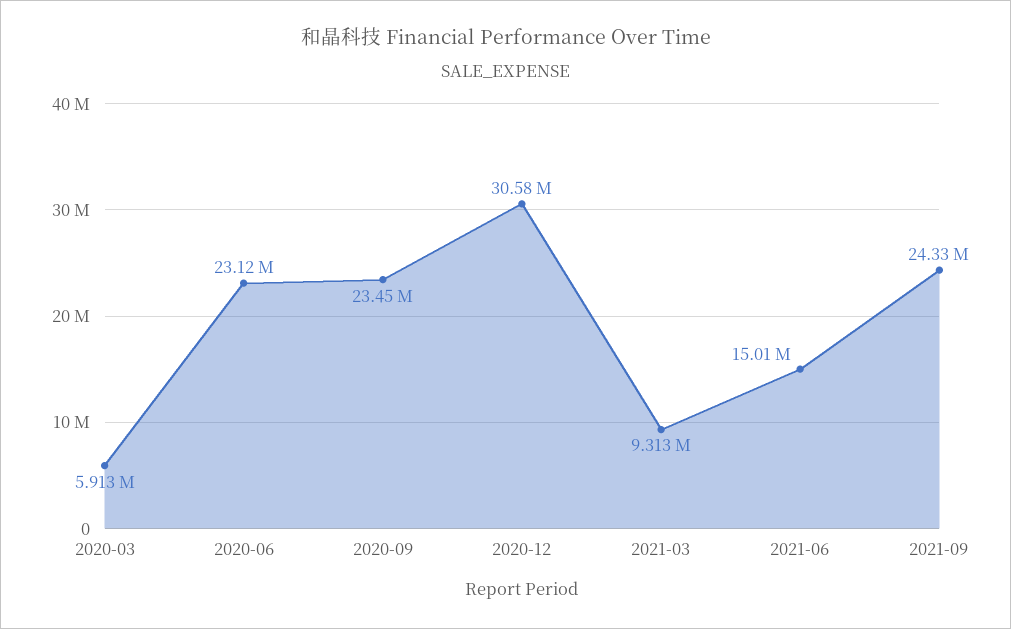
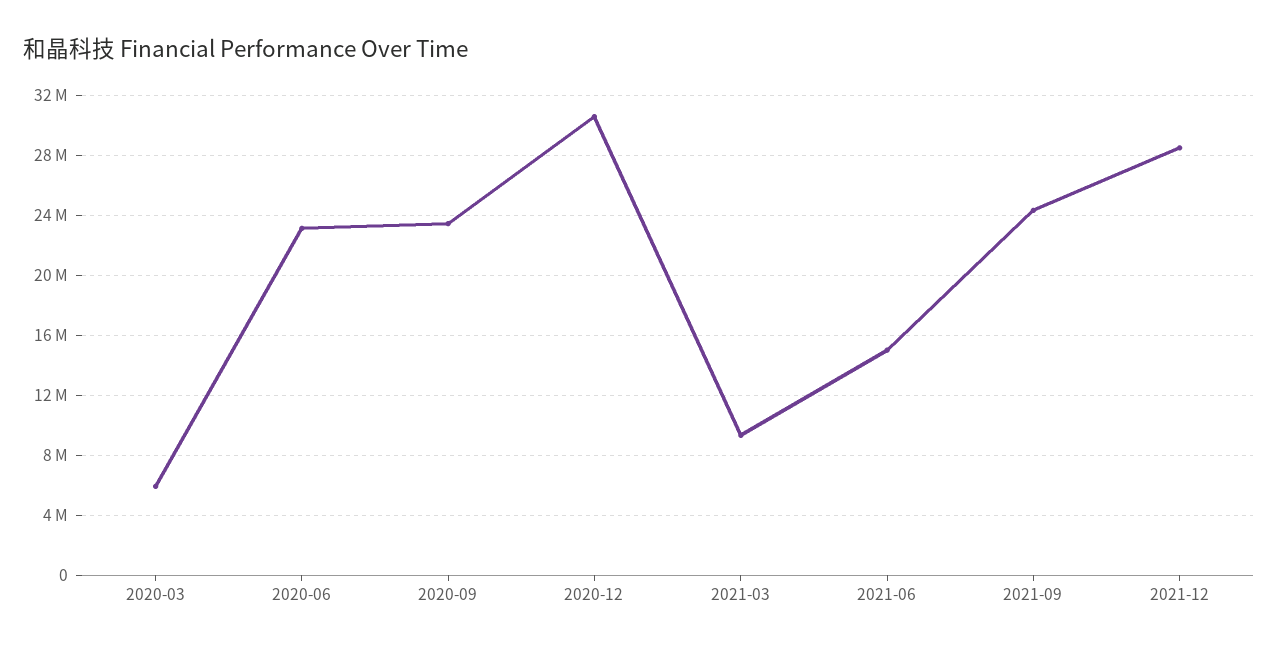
2021-12: none -> 28500000

